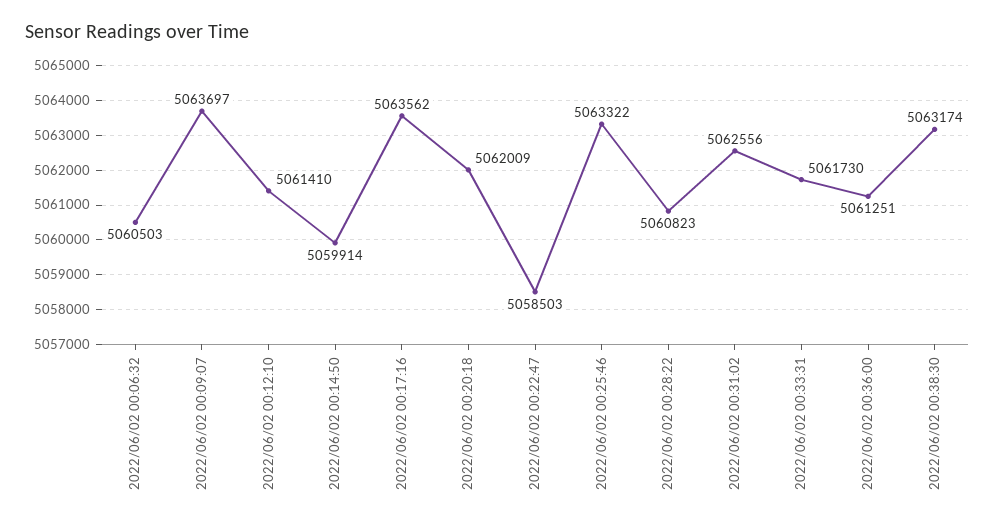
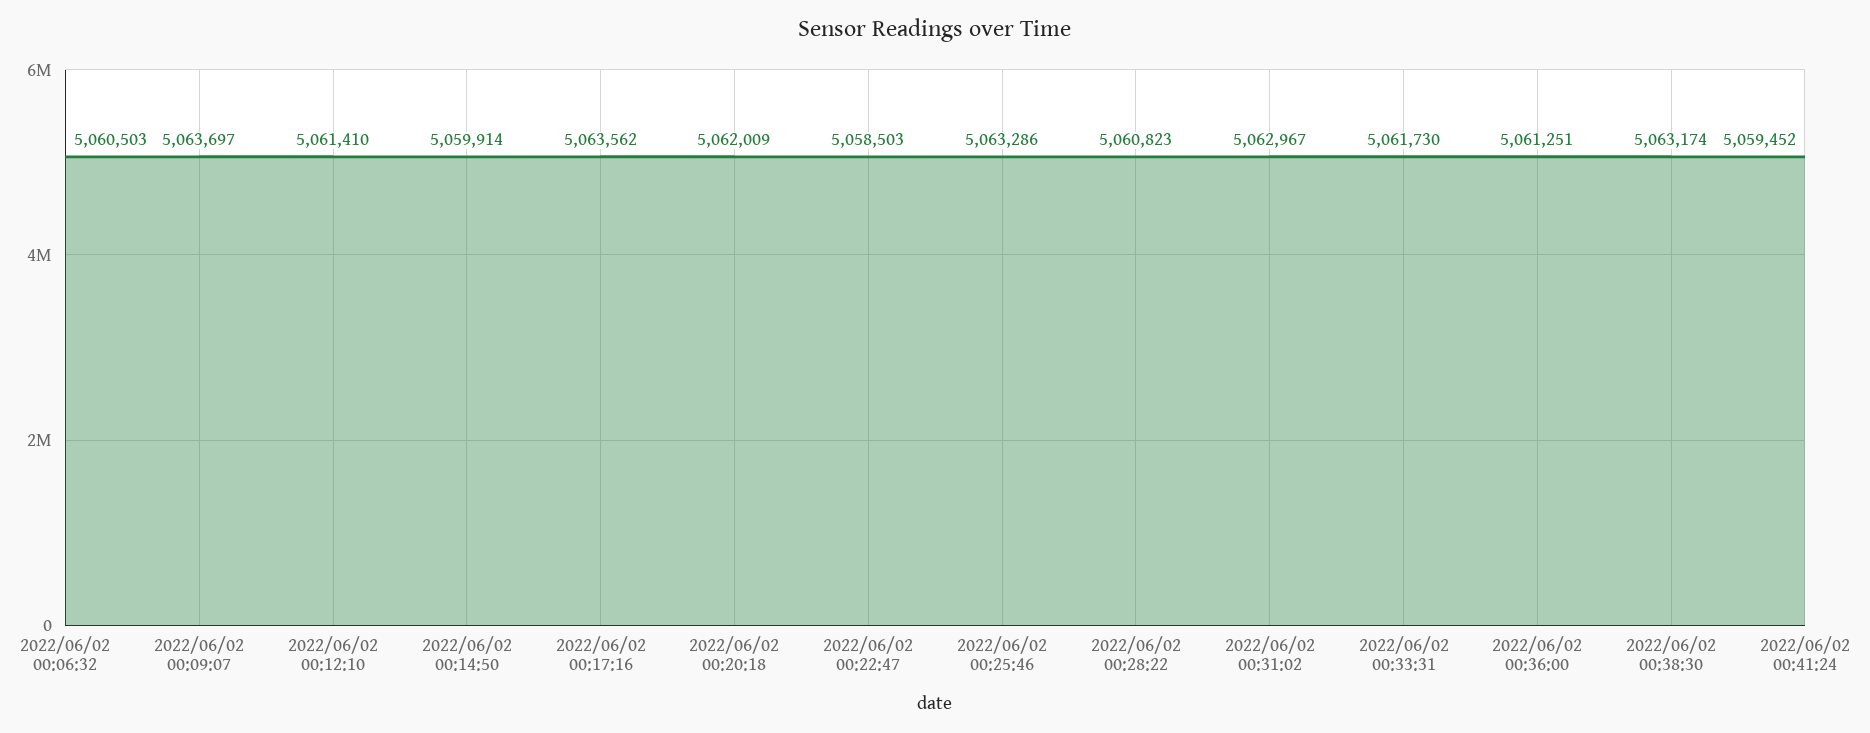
2022/06/02 00:25:46: 5063322 -> 5063286
2022/06/02 00:31:02: 5062556 -> 5062967
2022/06/02 00:41:24: none -> 5059452

